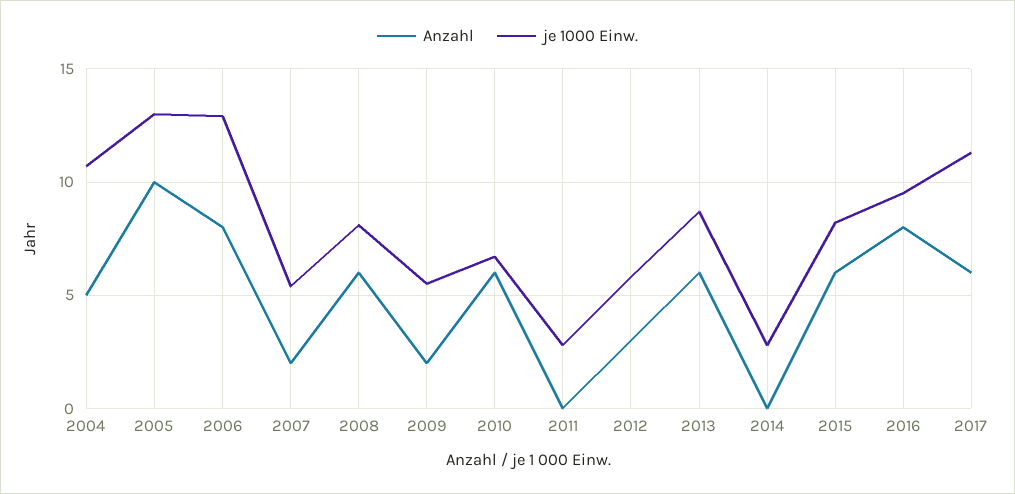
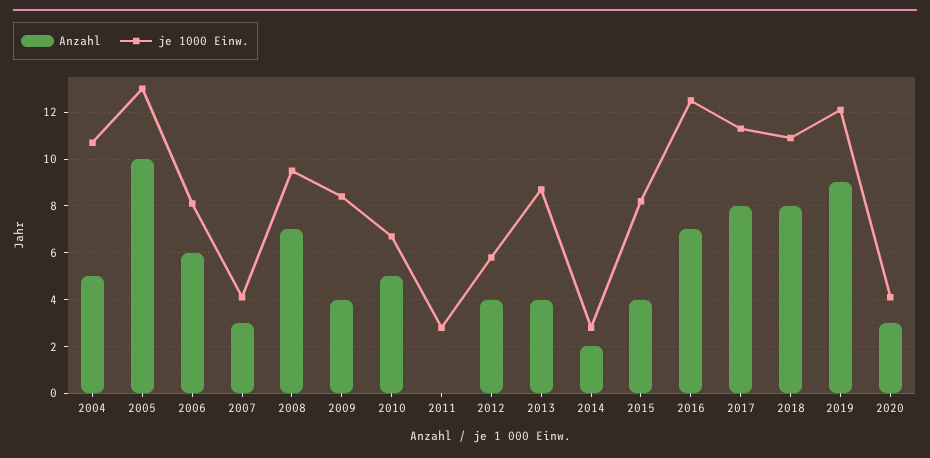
Anzahl, 2006: 8 -> 6
je 1000 Einw., 2006: 13 -> 8
Anzahl, 2007: 2 -> 3
je 1000 Einw., 2007: 5.5 -> 4
Anzahl, 2008: 6 -> 7
je 1000 Einw., 2008: 8 -> 9.5
Anzahl, 2009: 2 -> 4
je 1000 Einw., 2009: 5.5 -> 8.5
Anzahl, 2010: 6 -> 5
Anzahl, 2012: 3 -> 4
Anzahl, 2013: 6 -> 4
Anzahl, 2014: 0 -> 2
Anzahl, 2015: 6 -> 4
Anzahl, 2016: 8 -> 7
je 1000 Einw., 2016: 9.5 -> 12.5
Anzahl, 2017: 6 -> 8
Anzahl, 2018: none -> 8
je 1000 Einw., 2018: none -> 11
Anzahl, 2019: none -> 9
je 1000 Einw., 2019: none -> 12
Anzahl, 2020: none -> 3
je 1000 Einw., 2020: none -> 4

